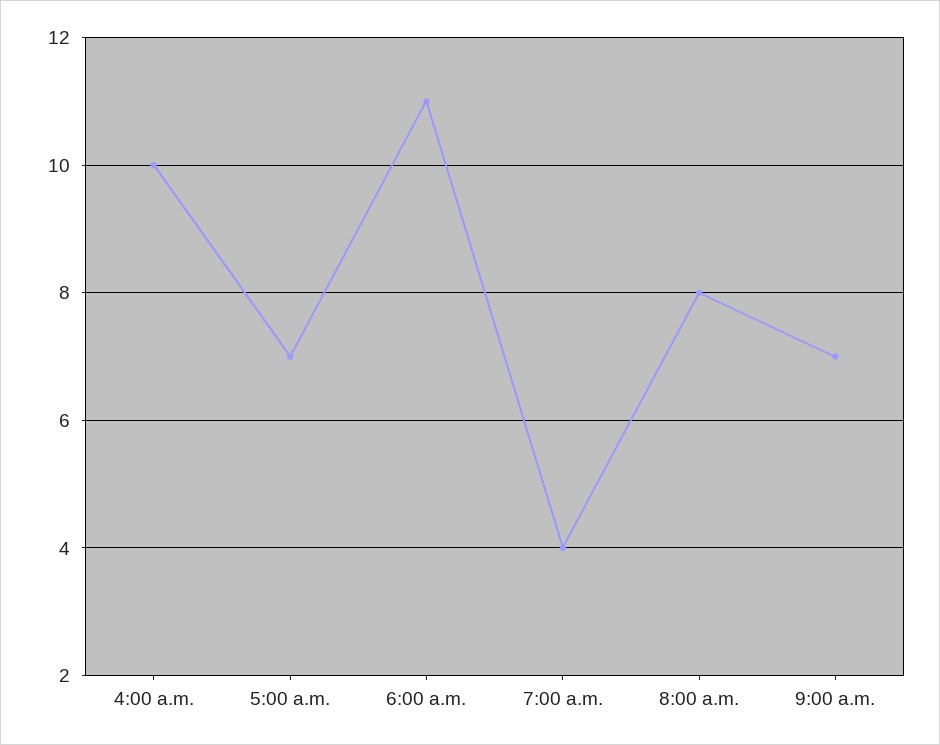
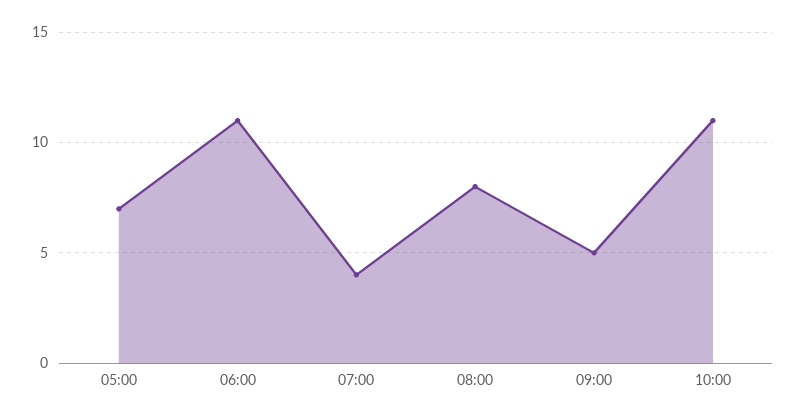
4:00 a.m.: 10 -> none
9:00 a.m.: 7 -> 5
10:00: none -> 11

